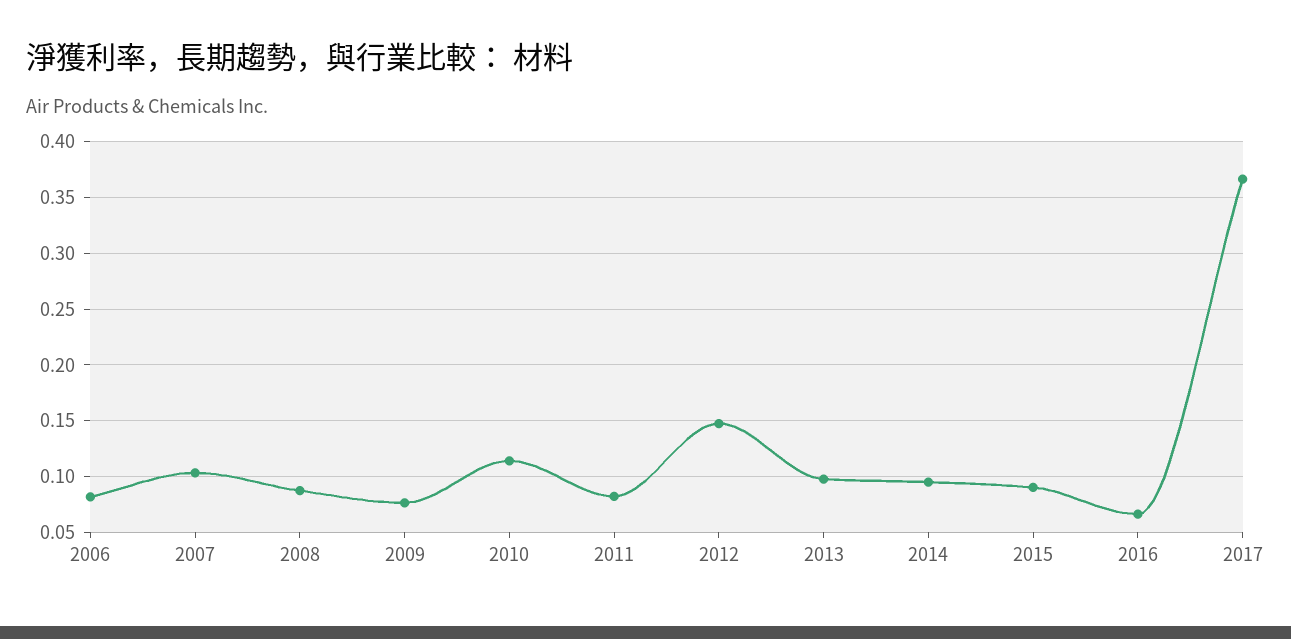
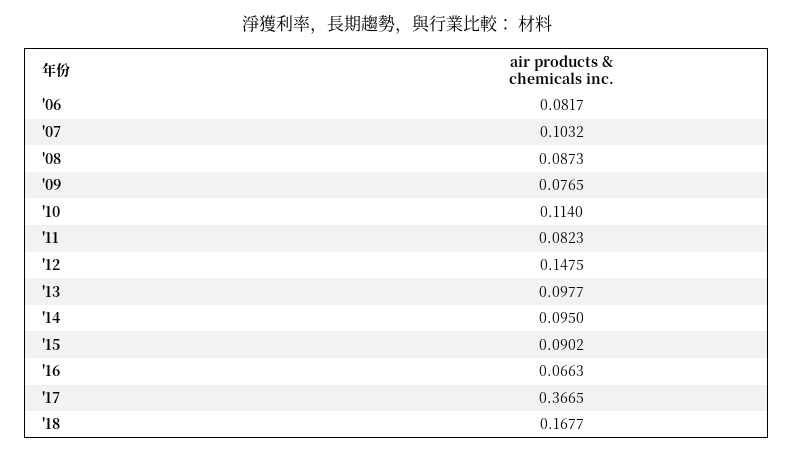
'18: none -> 0.1677

